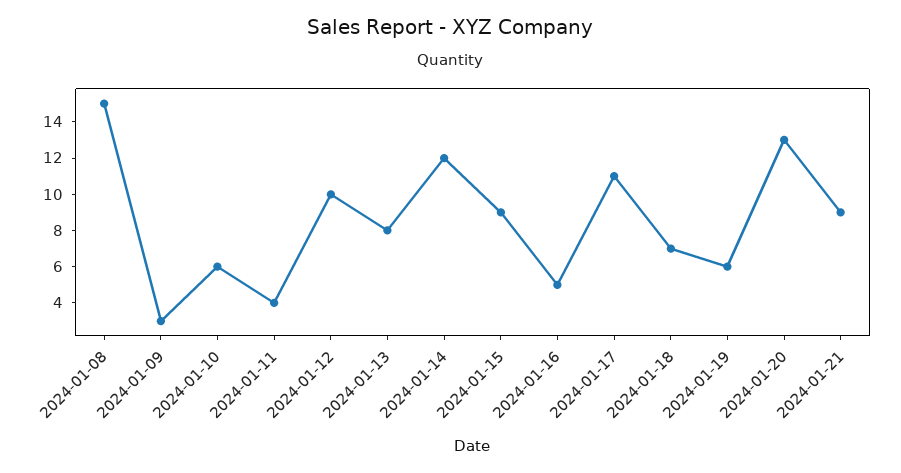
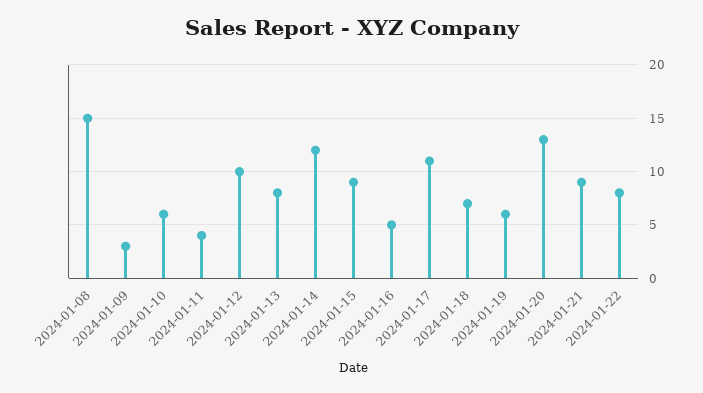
2024-01-22: none -> 8

